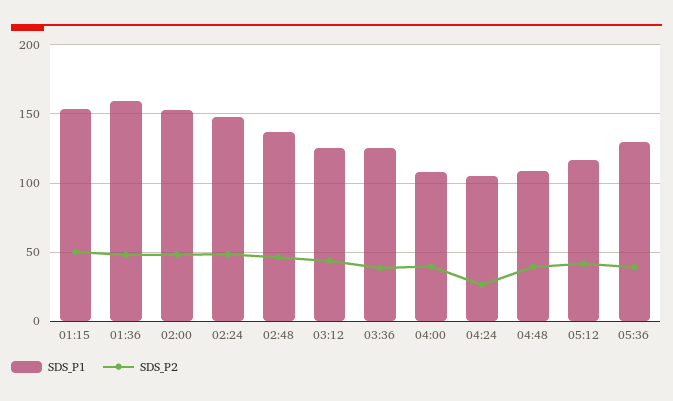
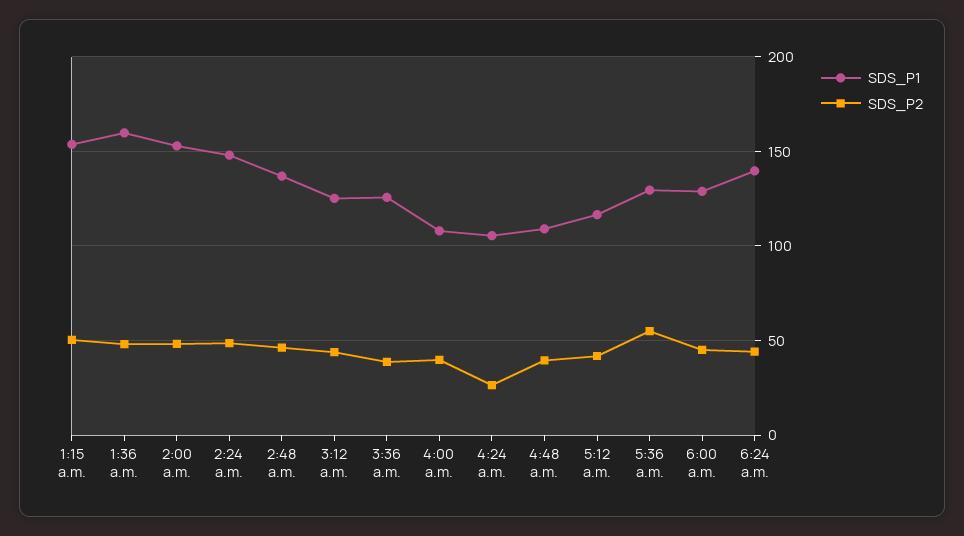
SDS_P2, 05:36: 40 -> 55
SDS_P1, 6:00 a.m.: none -> 130
SDS_P2, 6:00 a.m.: none -> 45
SDS_P1, 6:24 a.m.: none -> 140
SDS_P2, 6:24 a.m.: none -> 45

